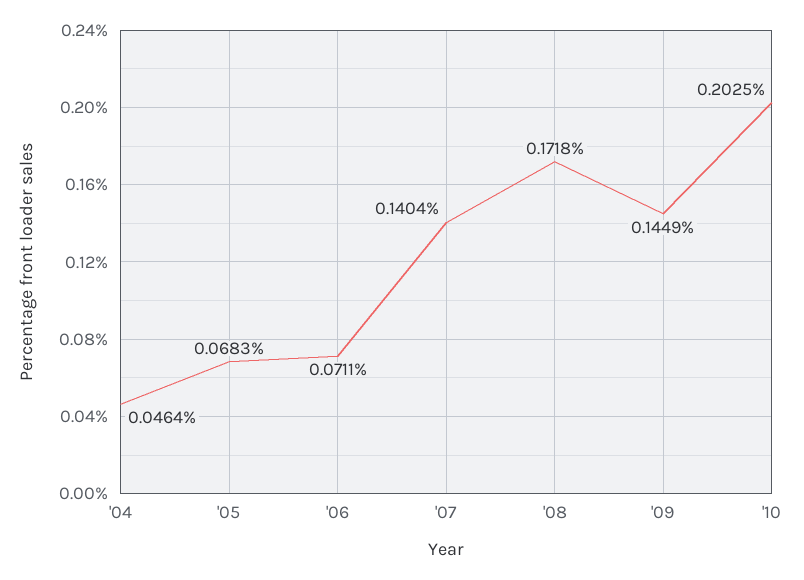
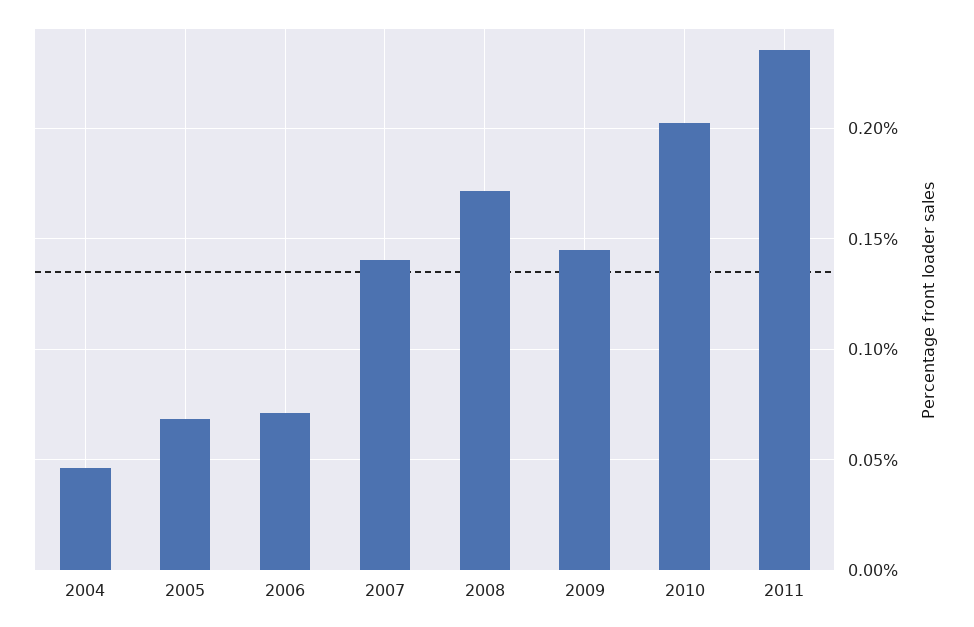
2011: none -> 0.235

